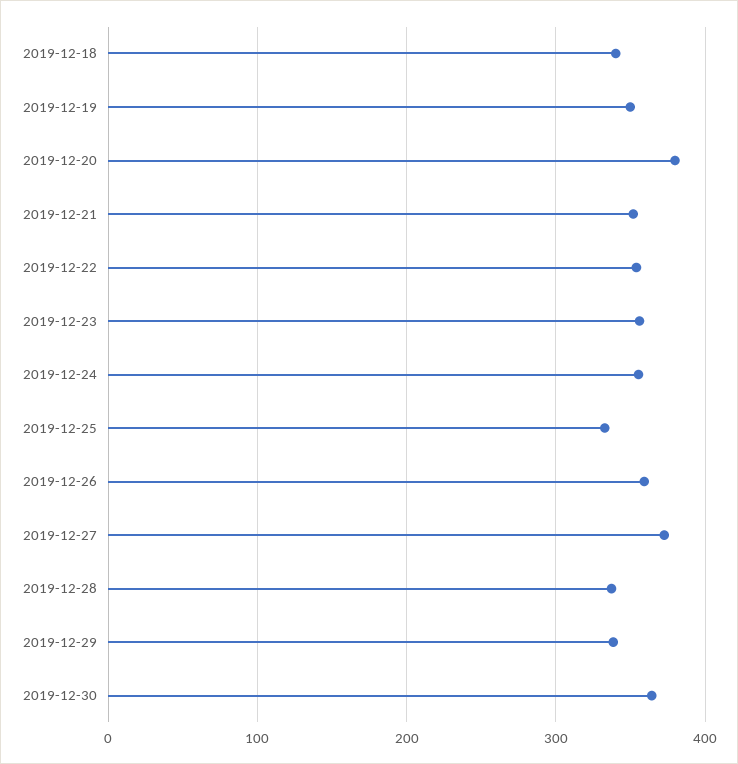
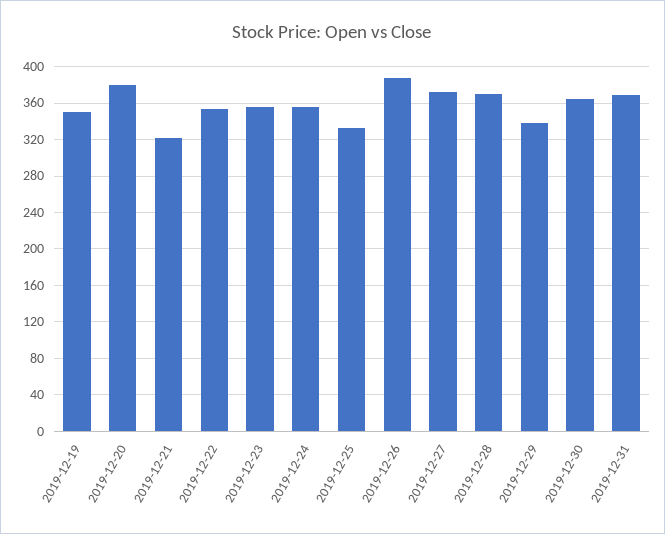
2019-12-18: 340 -> none
2019-12-21: 350 -> 320
2019-12-26: 360 -> 390
2019-12-28: 340 -> 370
2019-12-31: none -> 370

